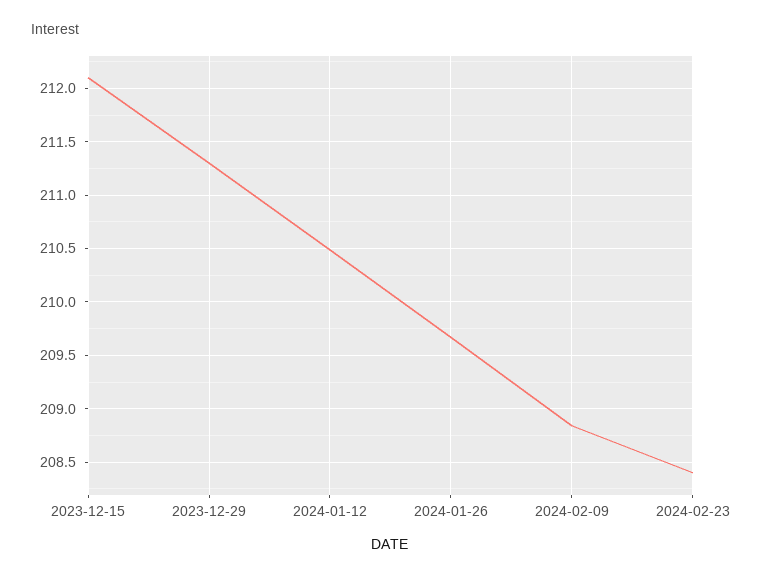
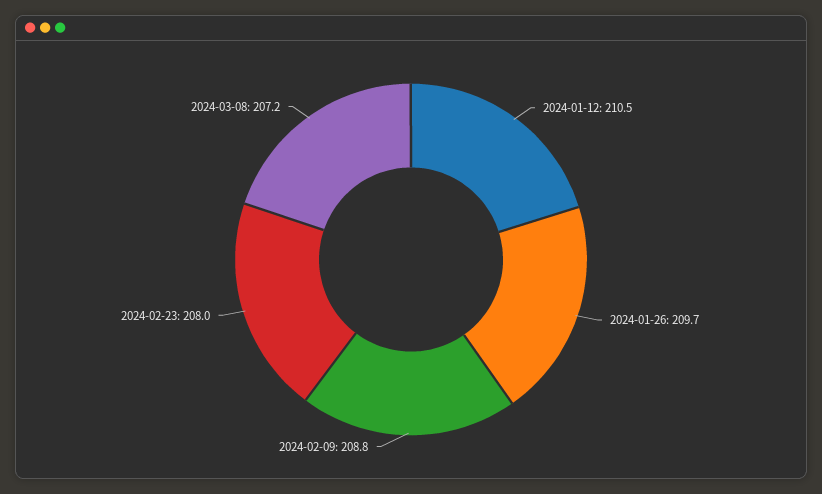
2023-12-15: 212.1 -> none
2023-12-29: 211.3 -> none
2024-02-23: 208.4 -> 208
2024-03-08: none -> 207.2

